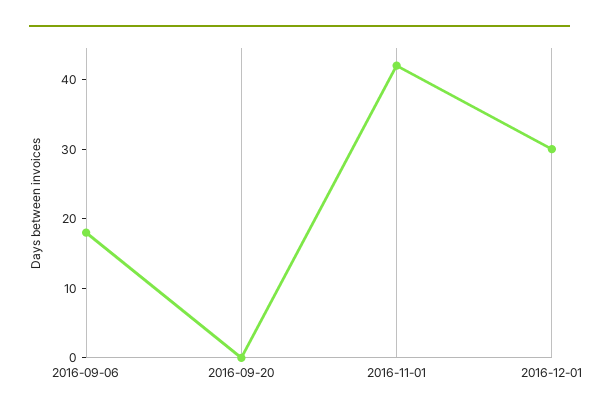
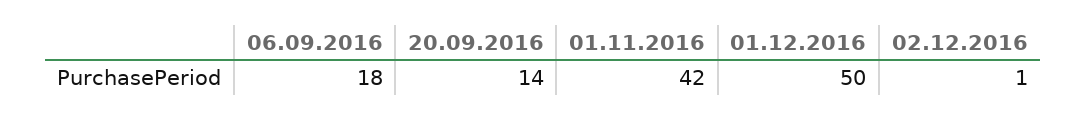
2016-09-20: 0 -> 14
2016-12-01: 30 -> 50
02.12.2016: none -> 1

